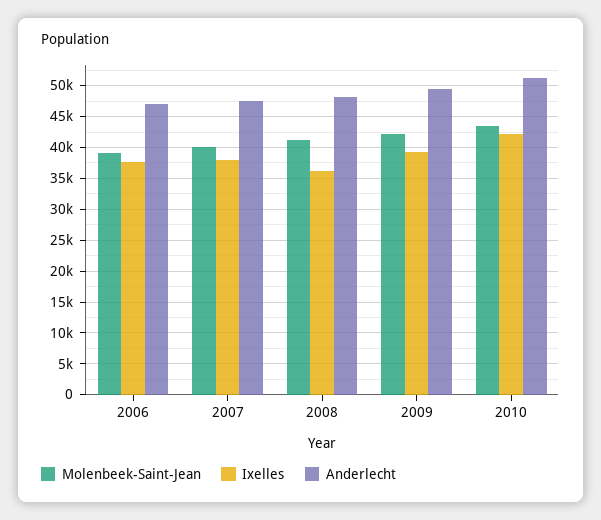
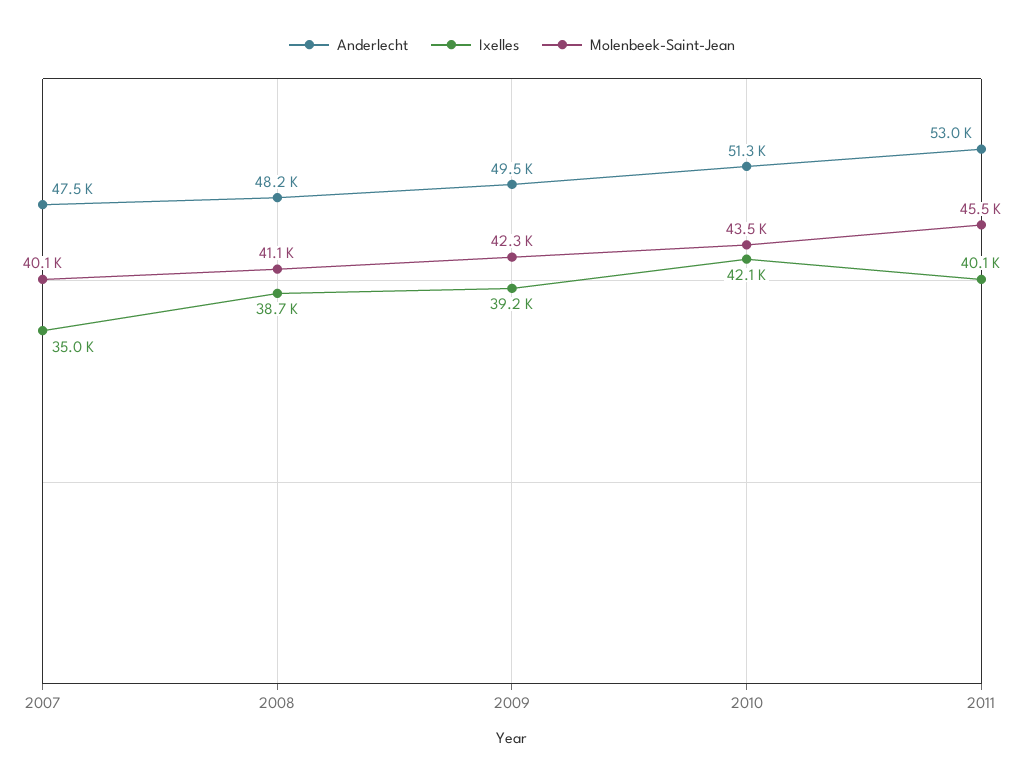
Molenbeek-Saint-Jean, 2006: 39000 -> none
Ixelles, 2006: 38000 -> none
Anderlecht, 2006: 47000 -> none
Ixelles, 2007: 38000 -> 35000
Ixelles, 2008: 36000 -> 38700
Anderlecht, 2011: none -> 53000
Ixelles, 2011: none -> 40100
Molenbeek-Saint-Jean, 2011: none -> 45500

